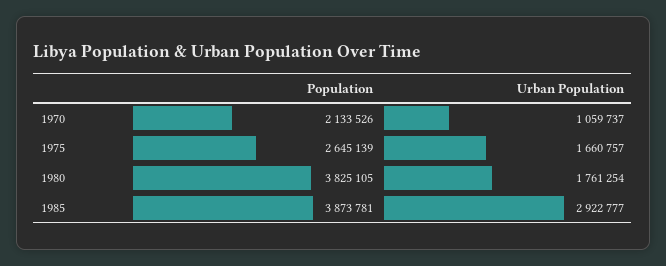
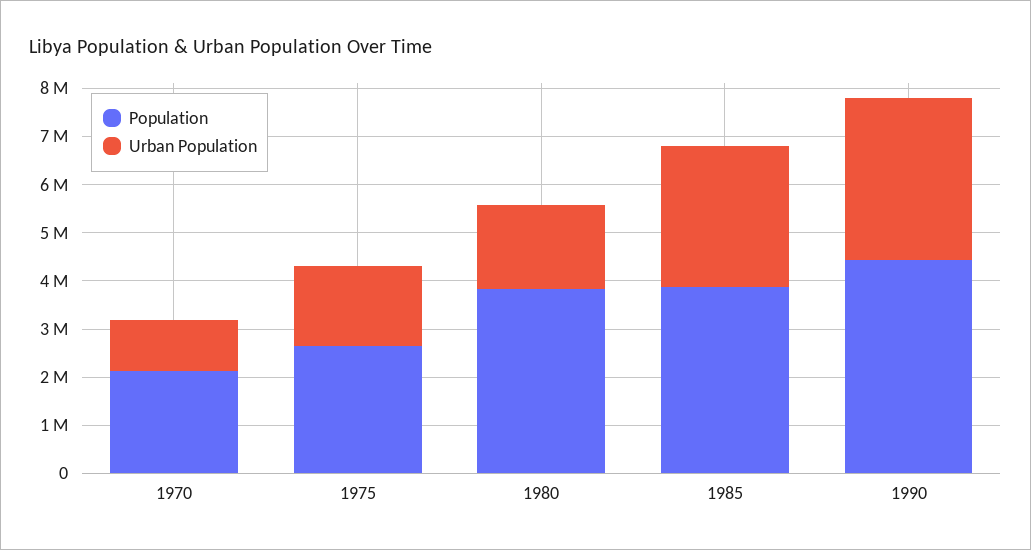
Population, 1990: none -> 4400000
Urban Population, 1990: none -> 3400000

